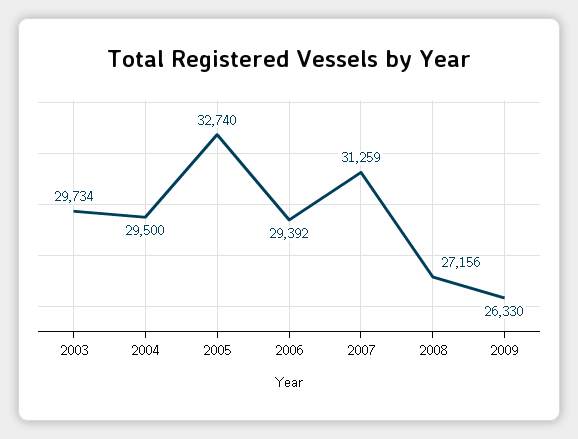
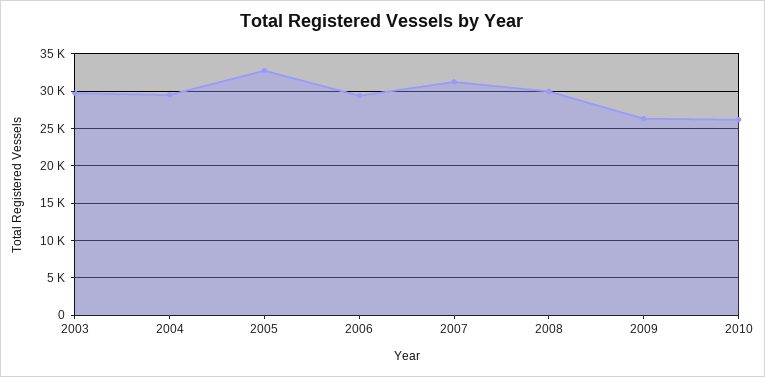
2008: 27156 -> 30000
2010: none -> 26000

